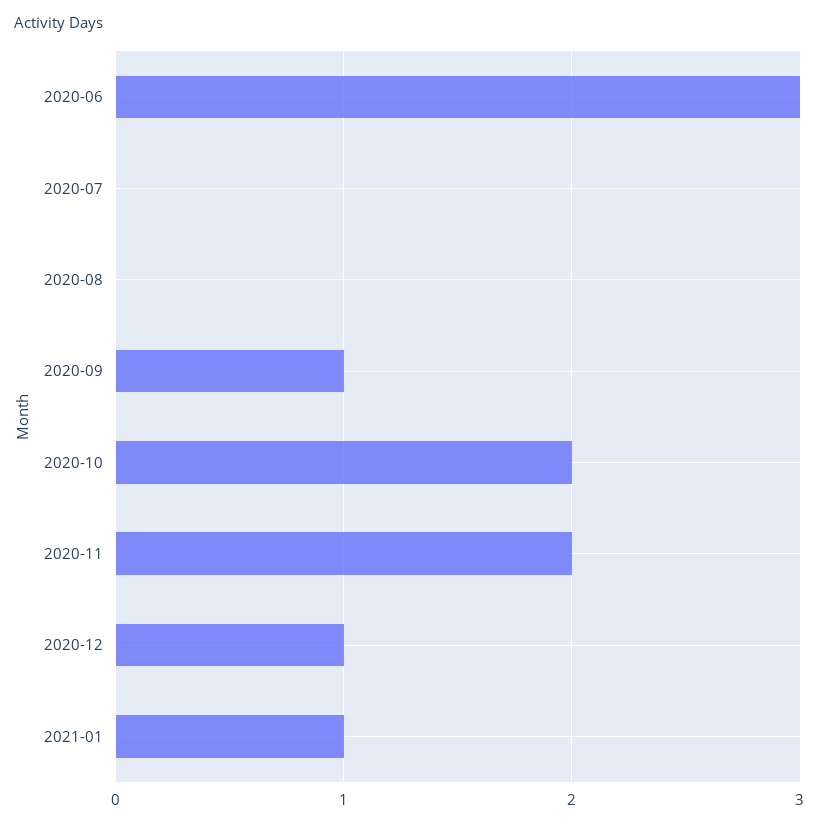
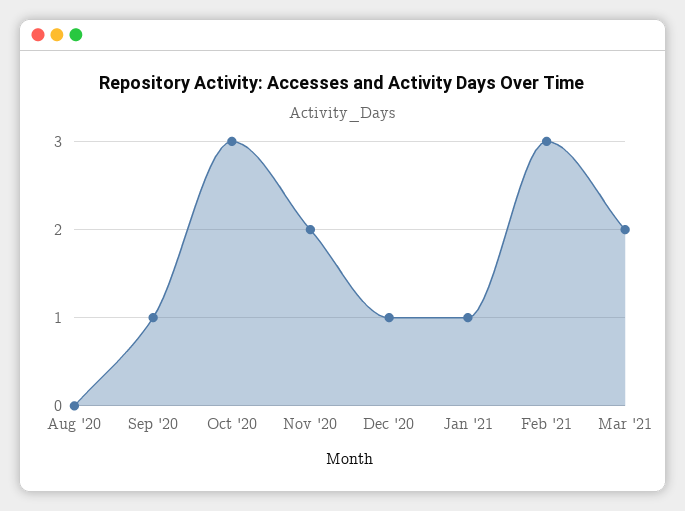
2020-06: 3 -> none
2020-07: 0 -> none
2020-10: 2 -> 3
Feb '21: none -> 3
Mar '21: none -> 2

